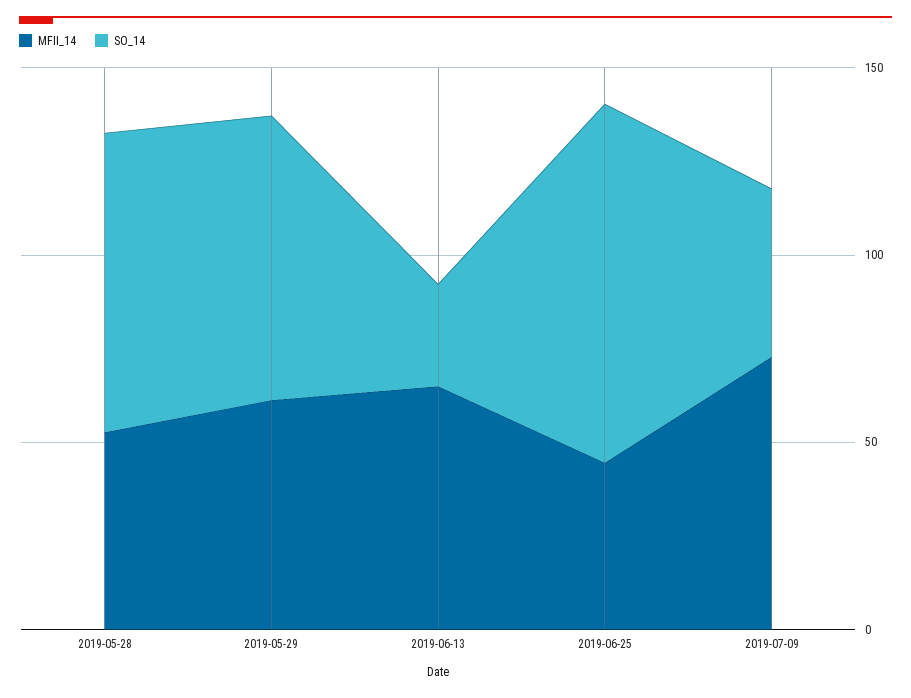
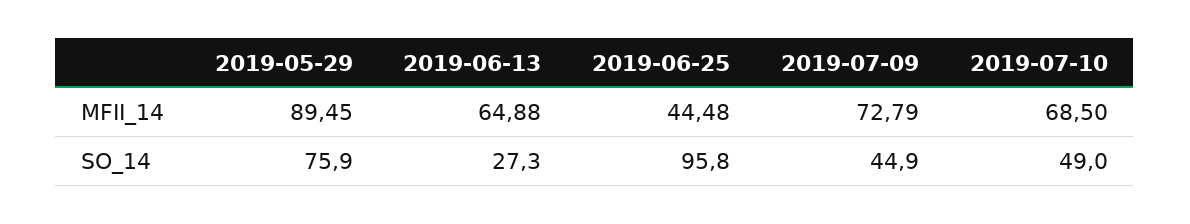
MFII_14, 2019-05-28: 50 -> none
SO_14, 2019-05-28: 80 -> none
MFII_14, 2019-05-29: 60 -> 89.45
MFII_14, 2019-07-10: none -> 68.5
SO_14, 2019-07-10: none -> 49

